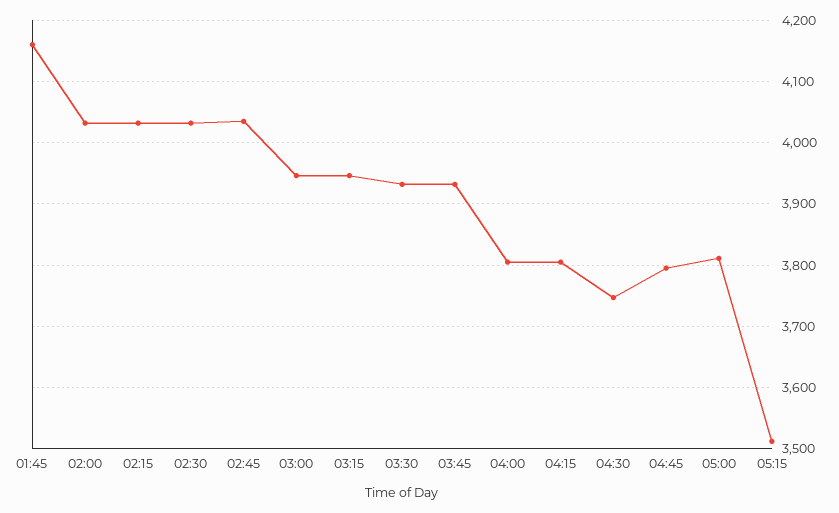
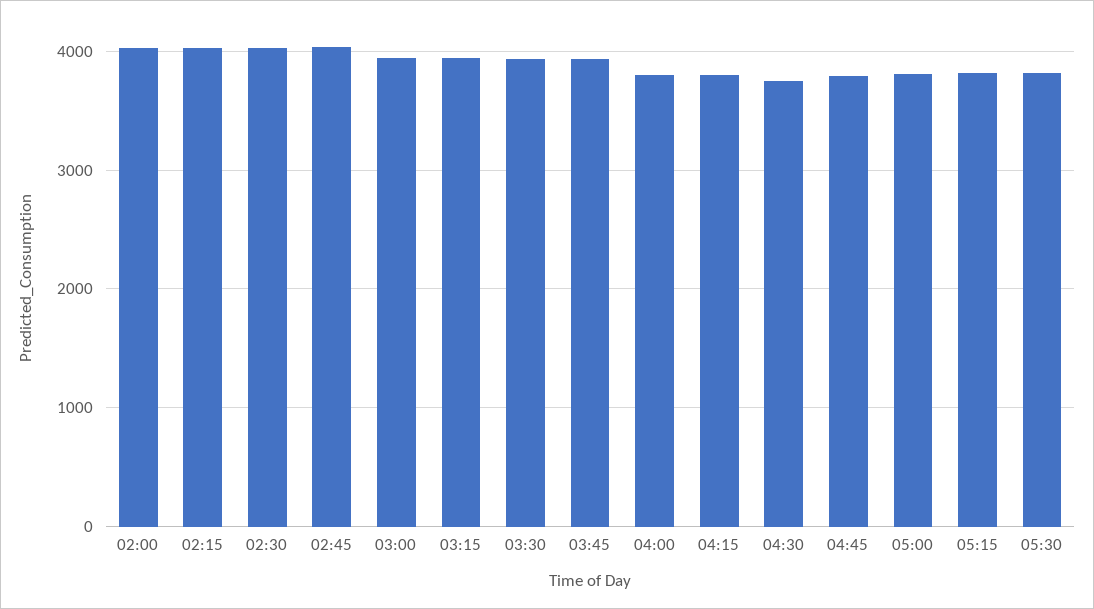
01:45: 4160 -> none
05:15: 3510 -> 3800
05:30: none -> 3800

